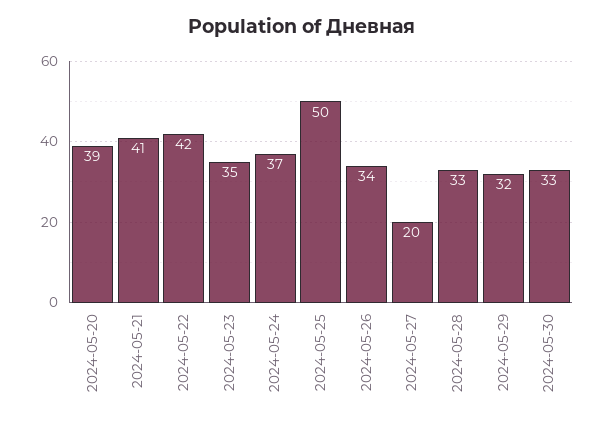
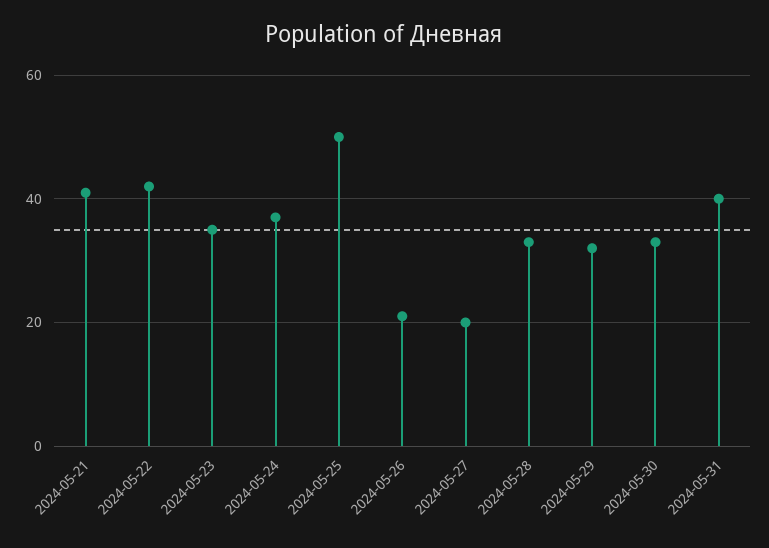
2024-05-20: 39 -> none
2024-05-26: 34 -> 20
2024-05-31: none -> 40

